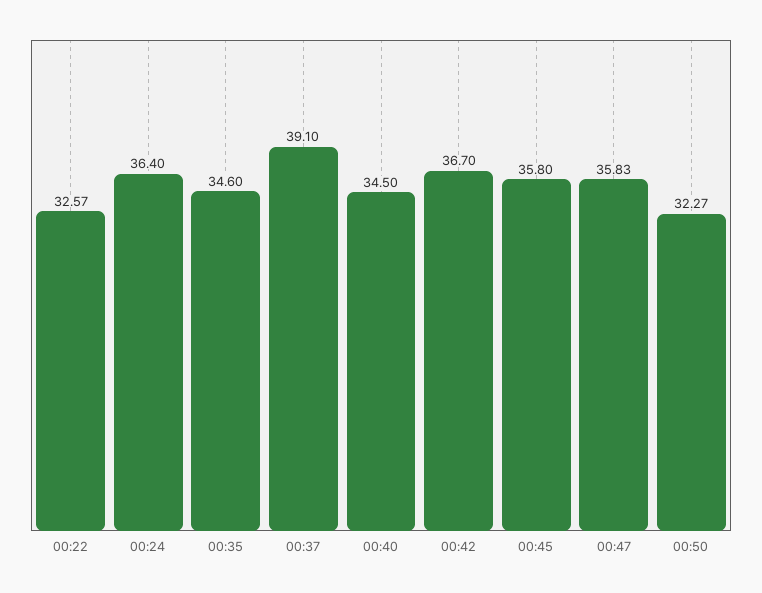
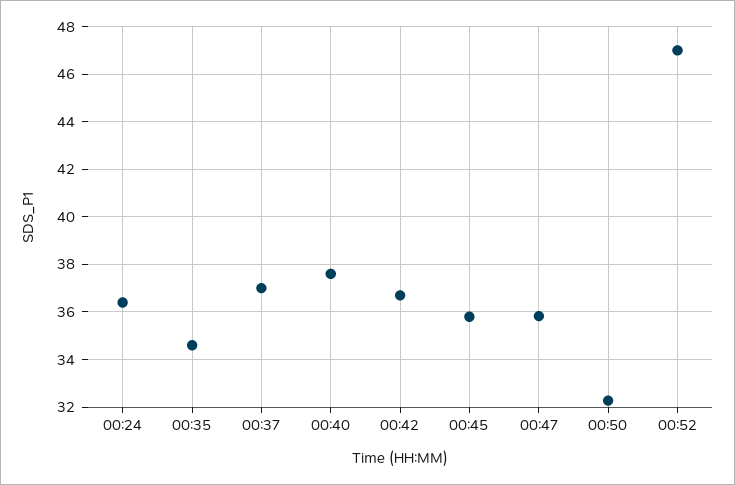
00:22: 32.57 -> none
00:37: 39.1 -> 37
00:40: 34.5 -> 37.5
00:52: none -> 47

